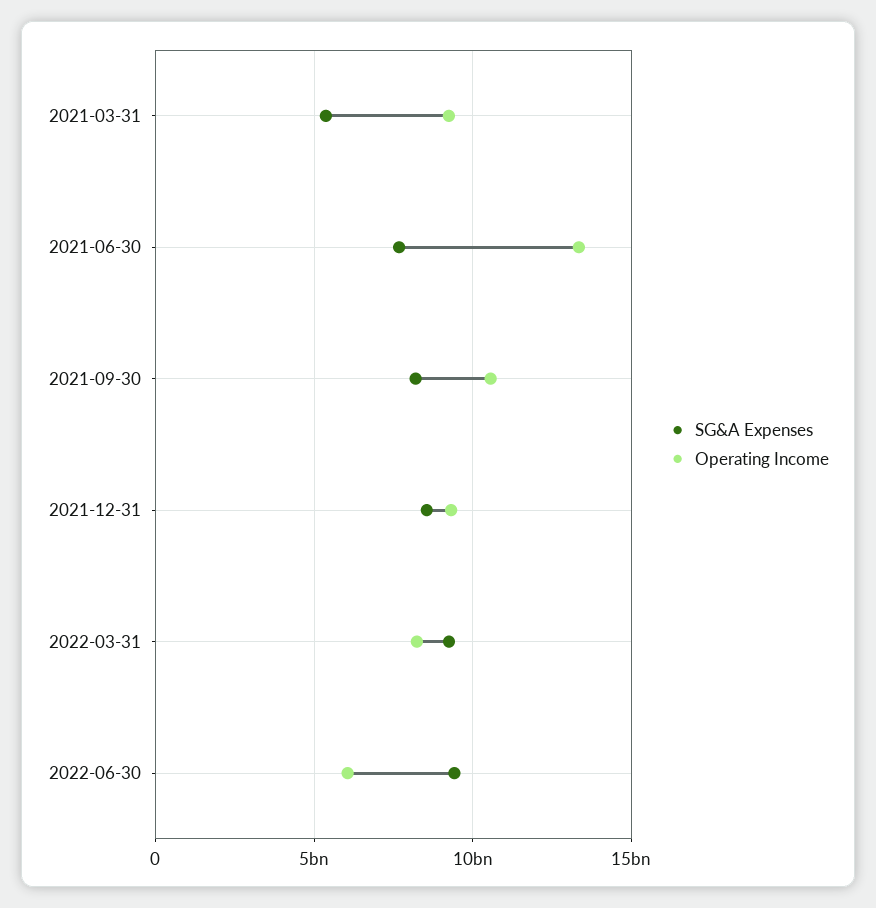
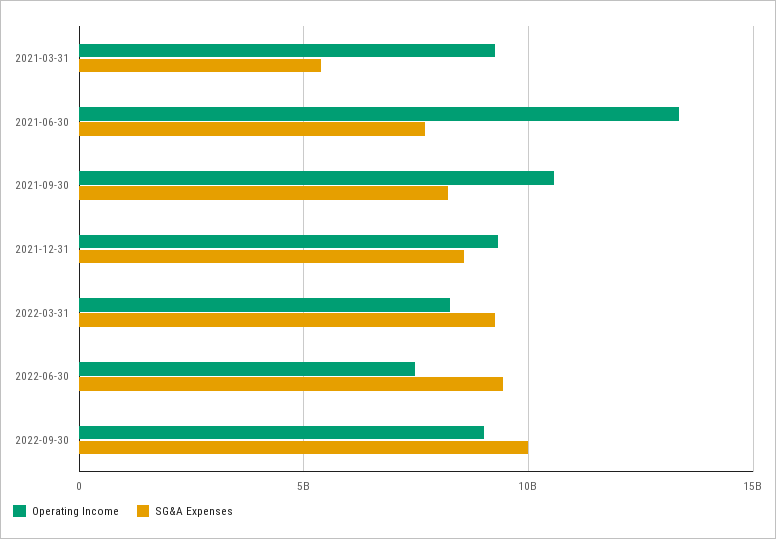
Operating Income, 2022-06-30: 6000000000 -> 7500000000
Operating Income, 2022-09-30: none -> 9000000000
SG&A Expenses, 2022-09-30: none -> 10000000000

